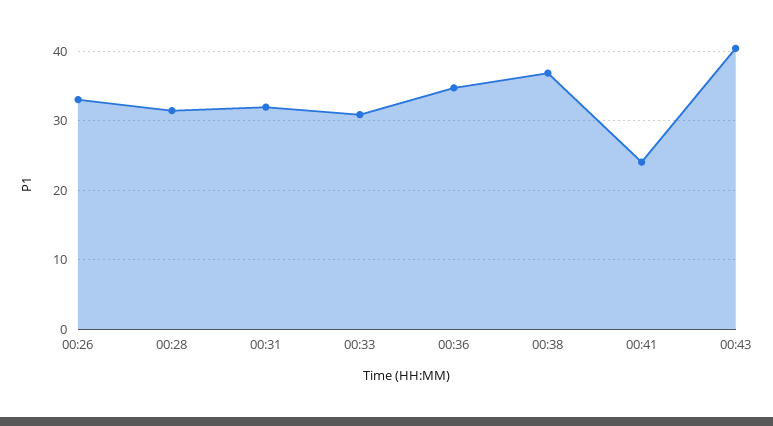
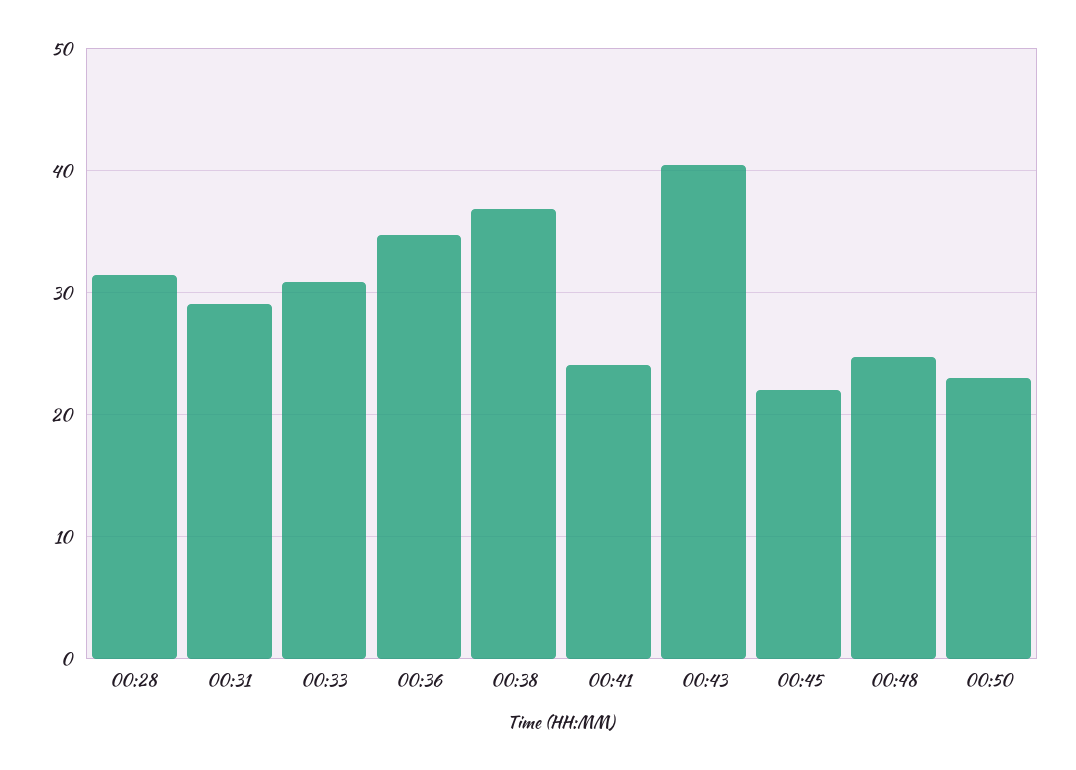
00:26: 33 -> none
00:31: 32 -> 29
00:45: none -> 22
00:48: none -> 25
00:50: none -> 23

